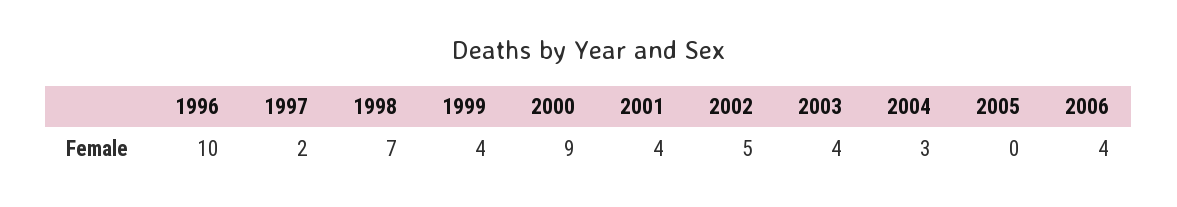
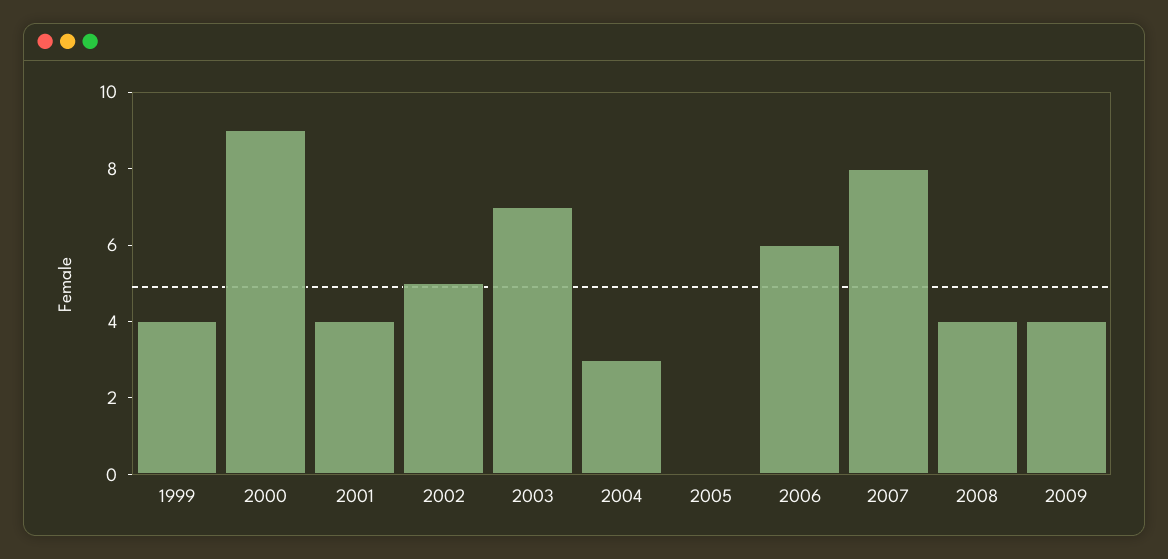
1996: 10 -> none
1997: 2 -> none
1998: 7 -> none
2003: 4 -> 7
2006: 4 -> 6
2007: none -> 8
2008: none -> 4
2009: none -> 4

